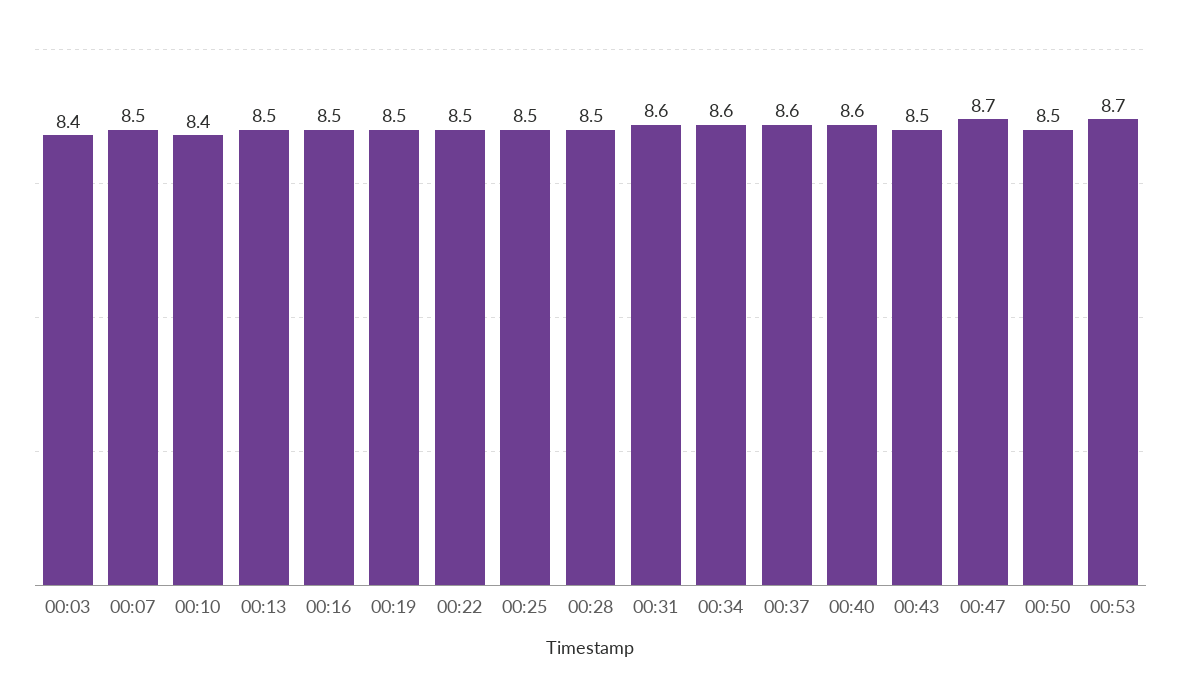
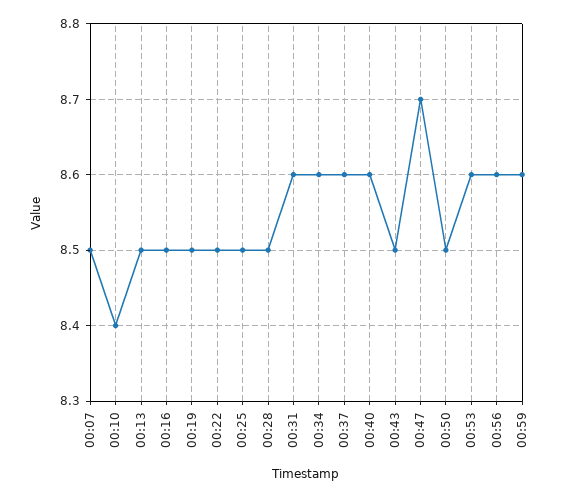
00:03: 8.4 -> none
00:53: 8.7 -> 8.6
00:56: none -> 8.6
00:59: none -> 8.6

